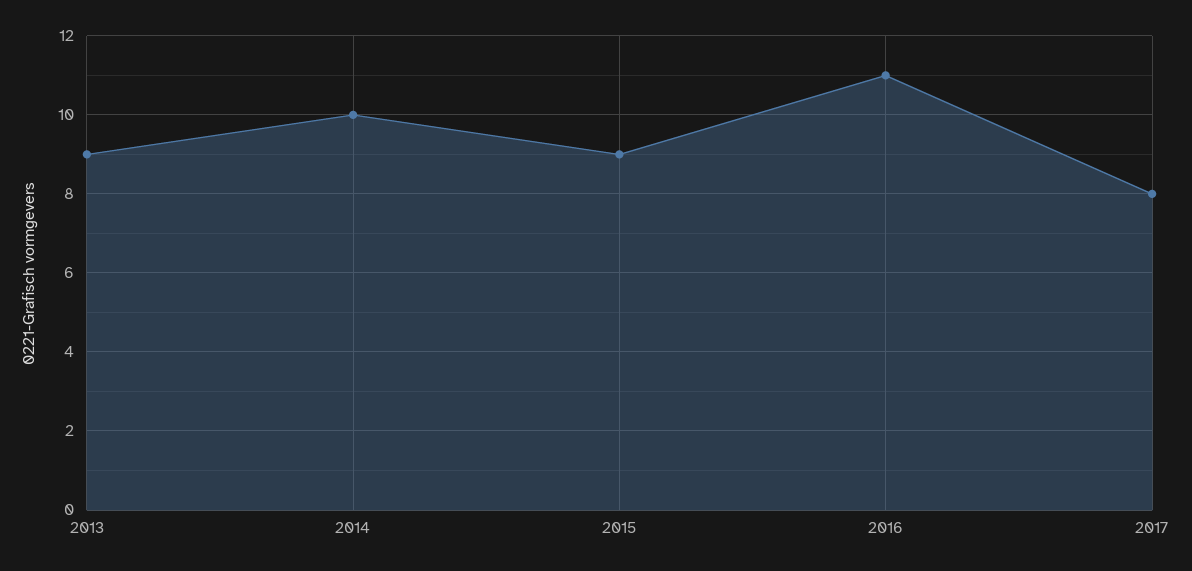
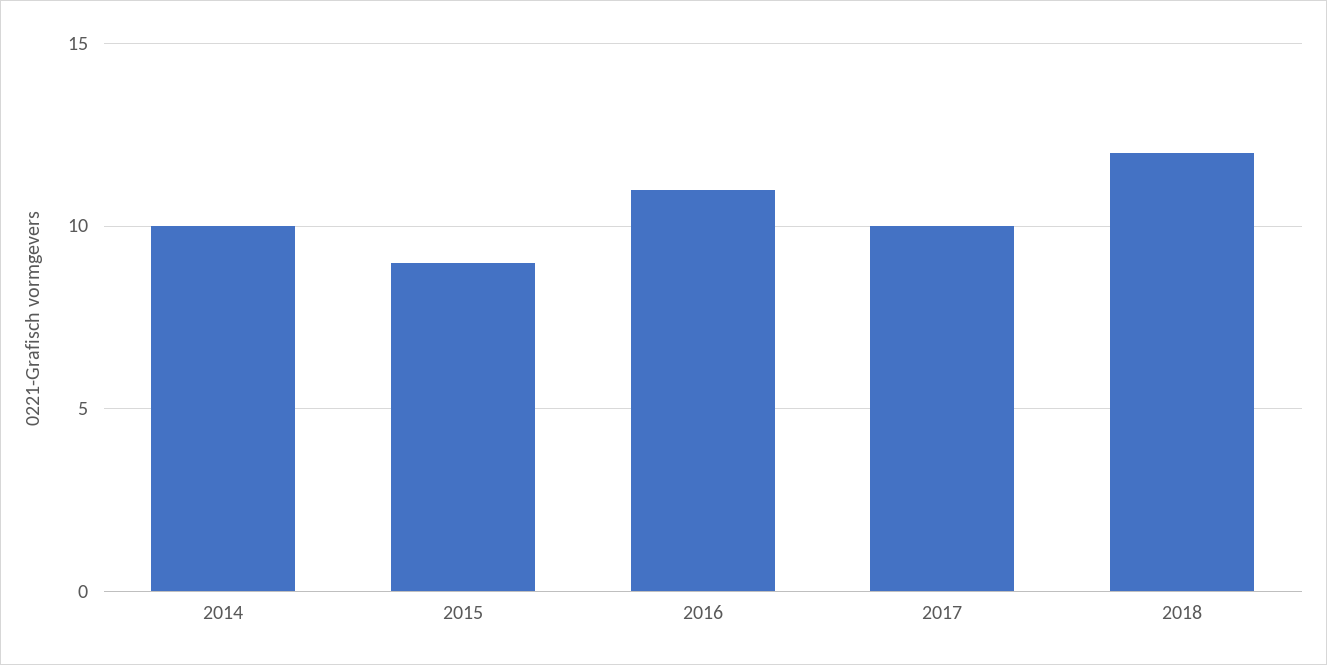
2013: 9 -> none
2017: 8 -> 10
2018: none -> 12

